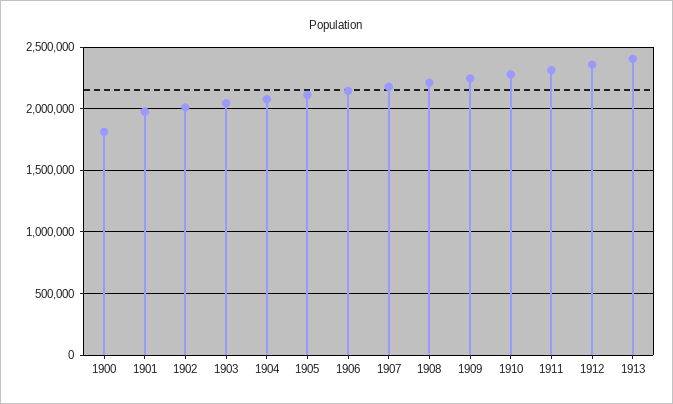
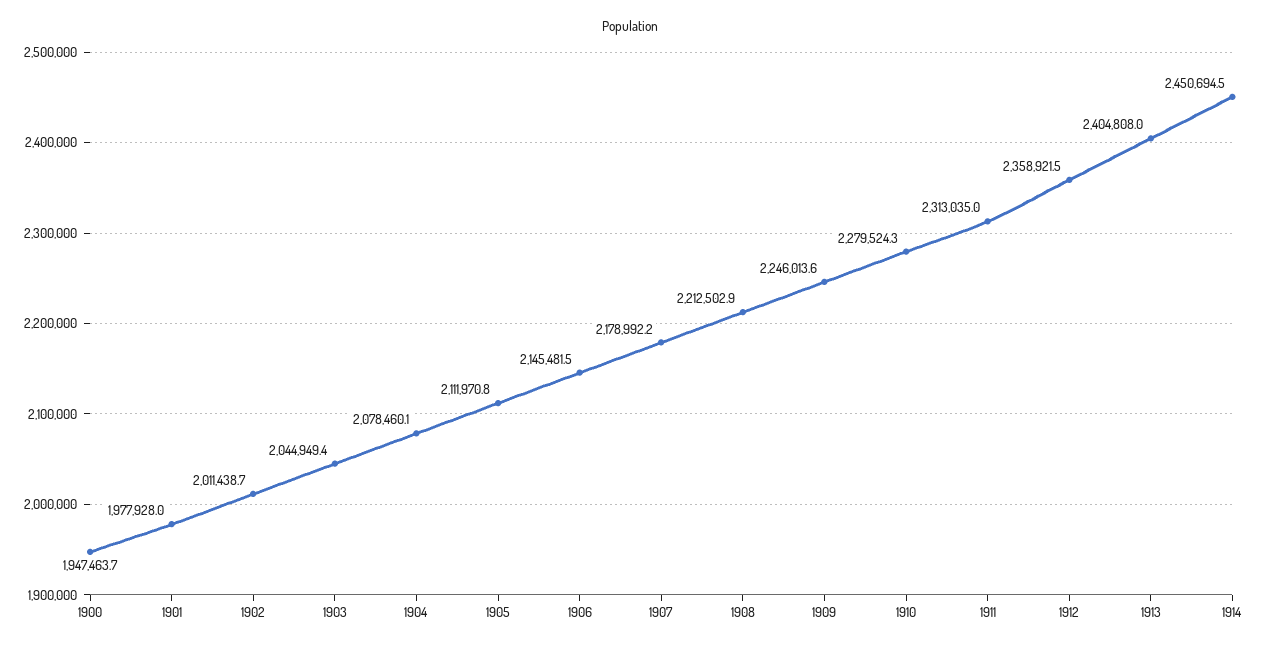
1900: 1800000 -> 1947463.7
1914: none -> 2450694.5

